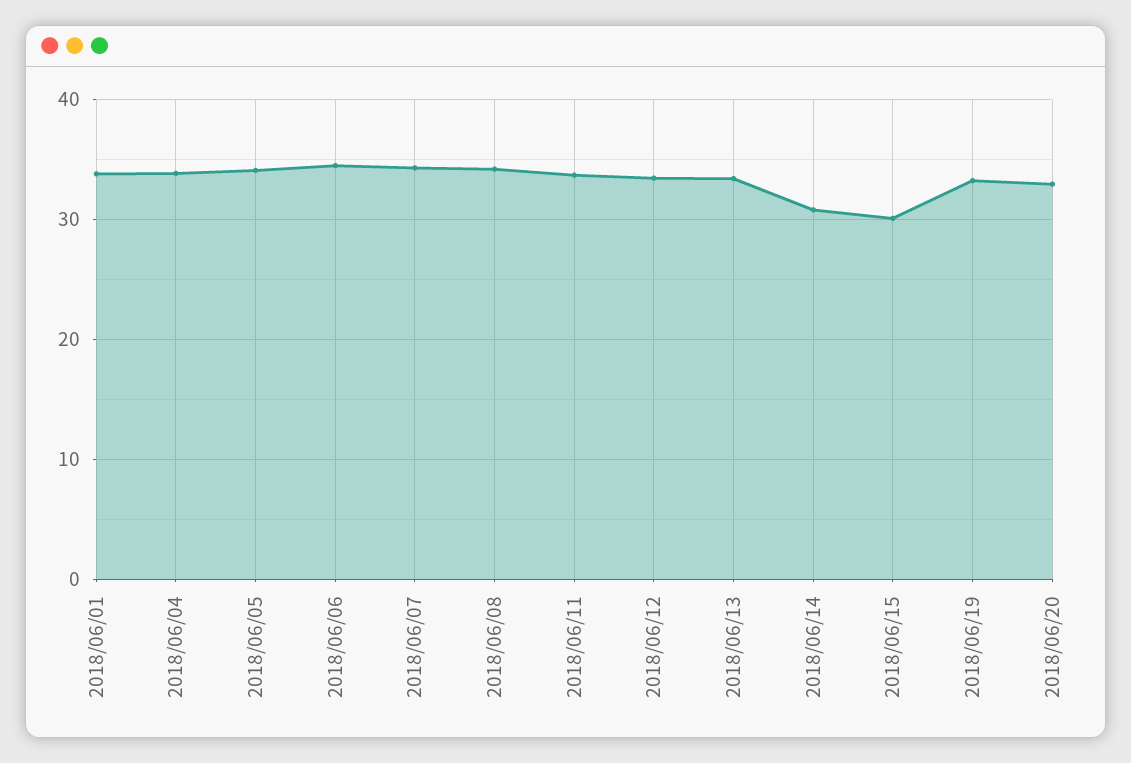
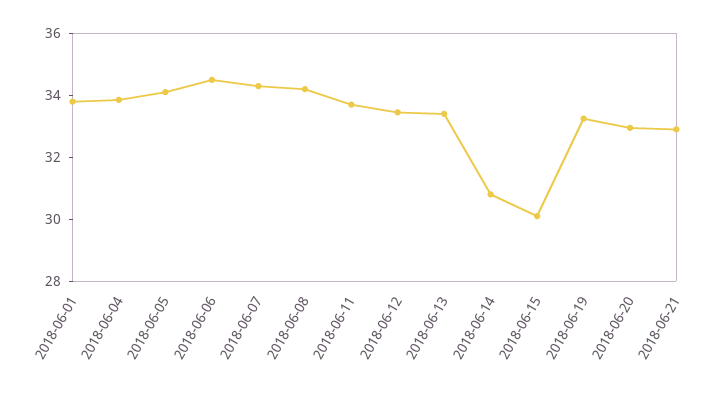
2018-06-21: none -> 33

